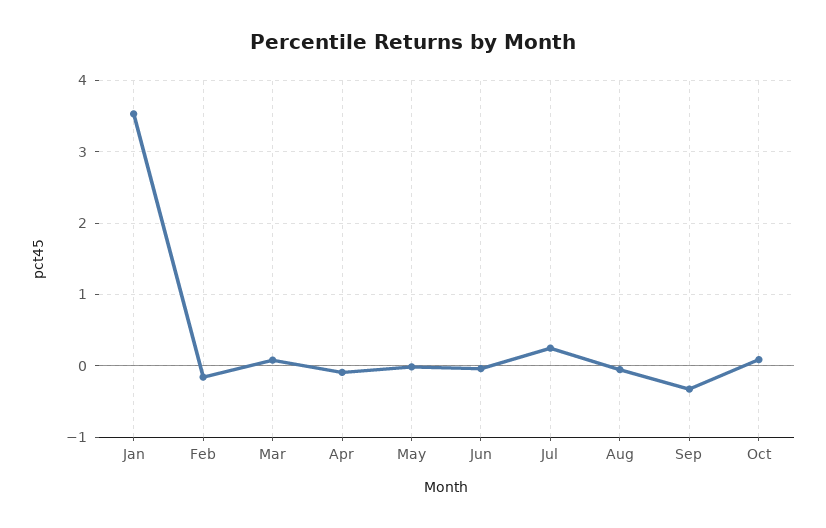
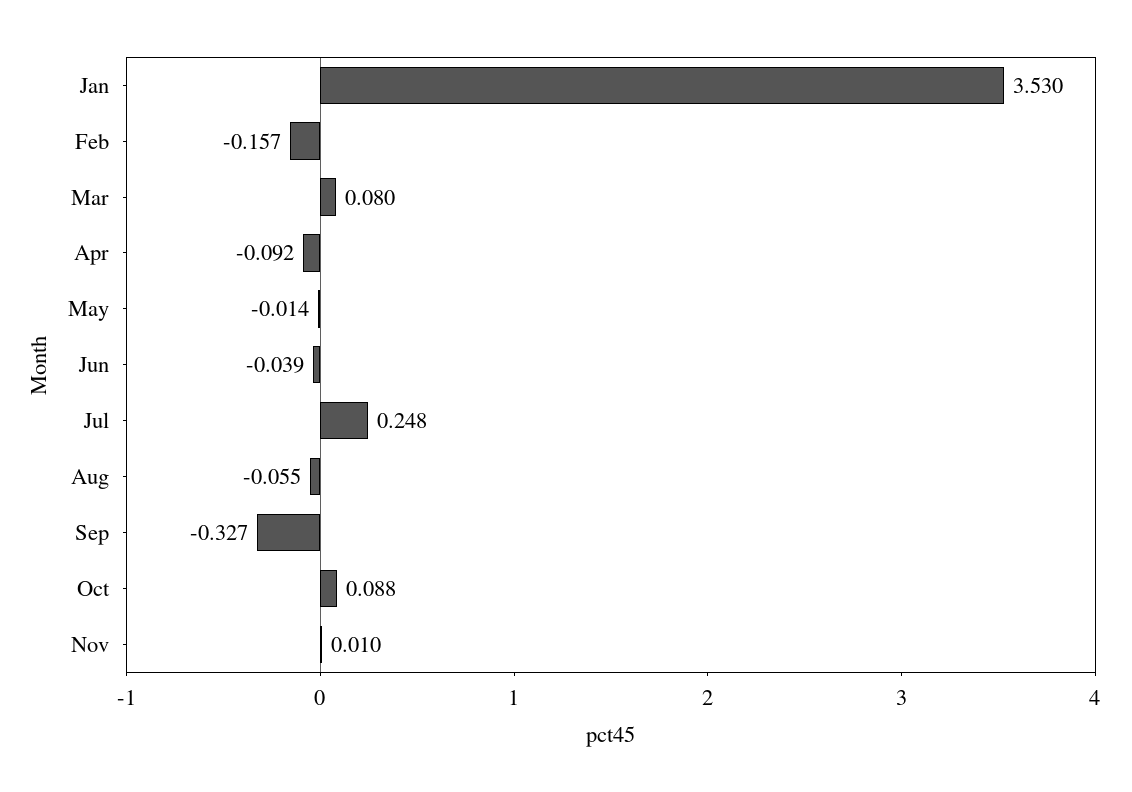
Nov: none -> 0.01

